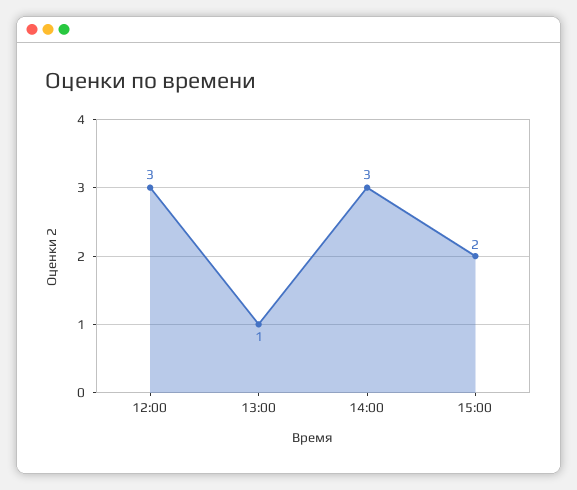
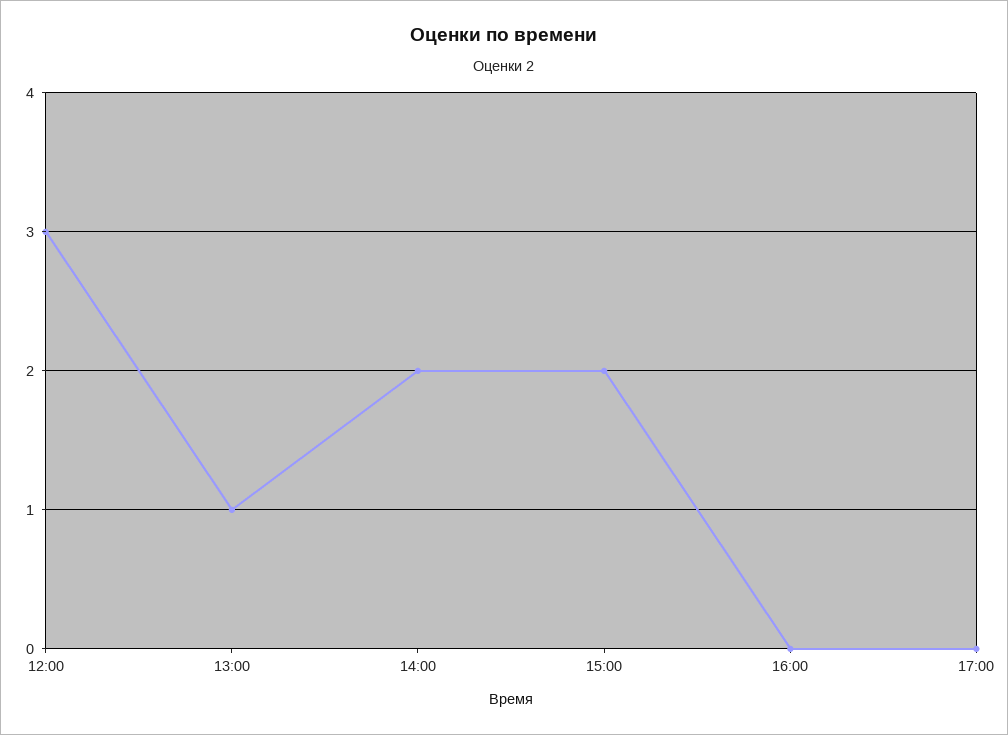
14:00: 3 -> 2
16:00: none -> 0
17:00: none -> 0

